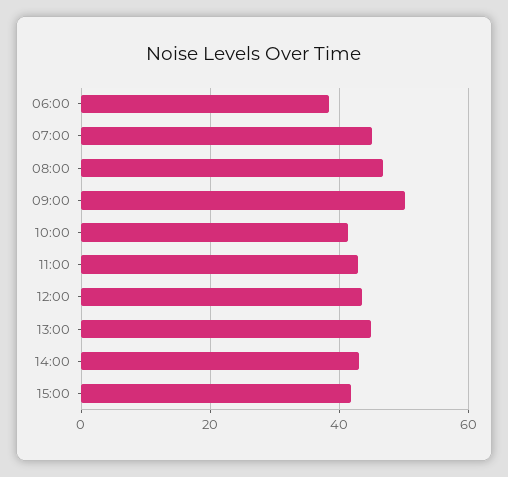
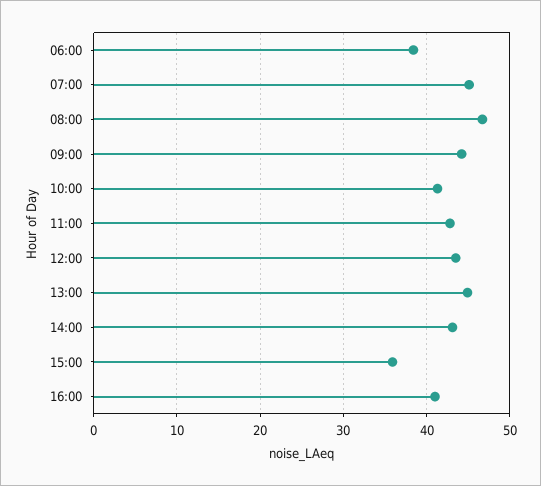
09:00: 50 -> 44
15:00: 42 -> 36
16:00: none -> 41

